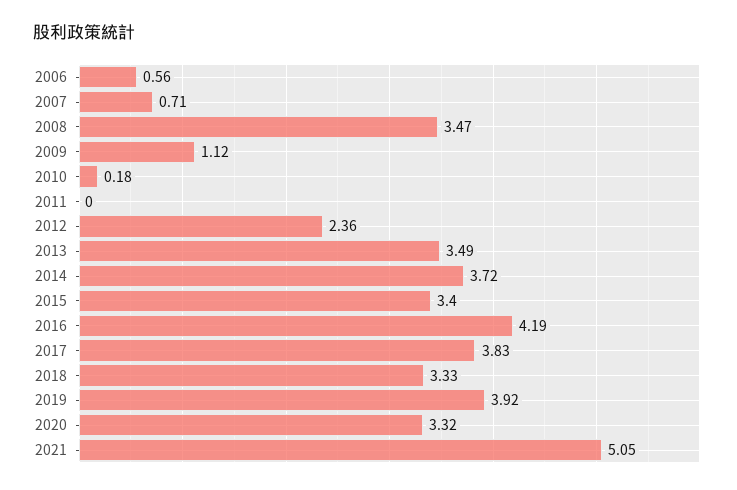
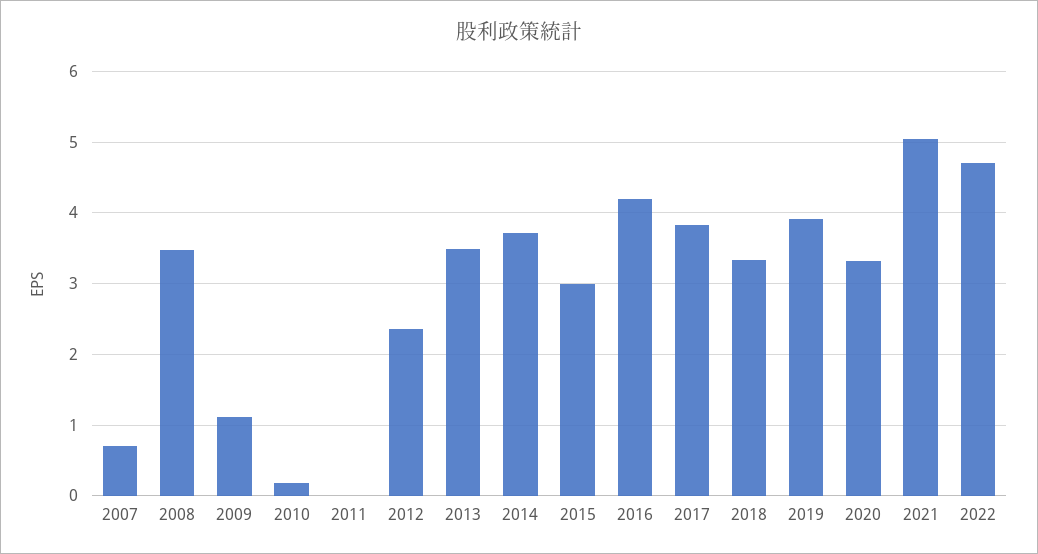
2006: 0.56 -> none
2015: 3.4 -> 3
2022: none -> 4.7

